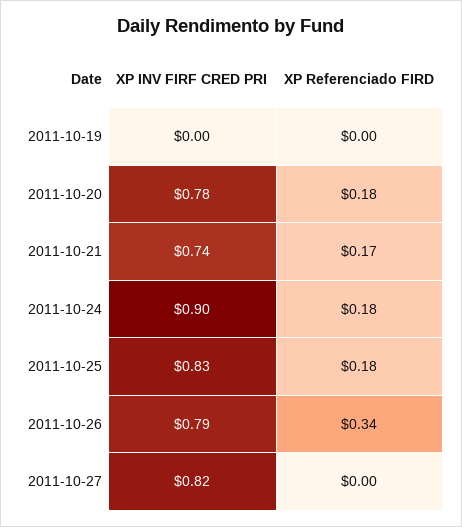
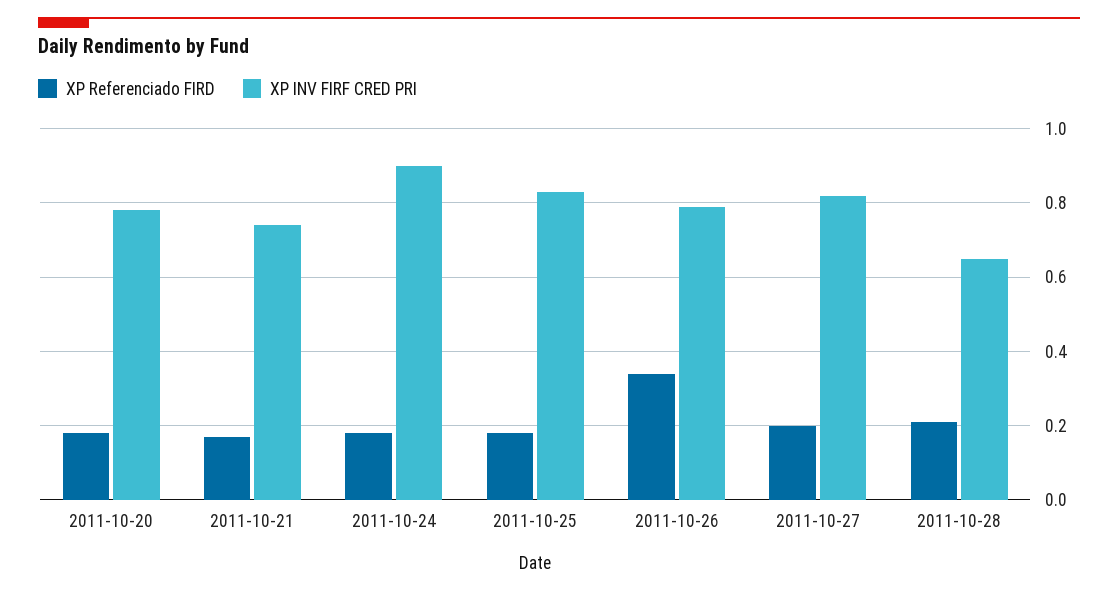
XP INV FIRF CRED PRI, 2011-10-19: 0 -> none
XP Referenciado FIRD, 2011-10-19: 0 -> none
XP Referenciado FIRD, 2011-10-27: 0 -> 0.2
XP Referenciado FIRD, 2011-10-28: none -> 0.2
XP INV FIRF CRED PRI, 2011-10-28: none -> 0.65

